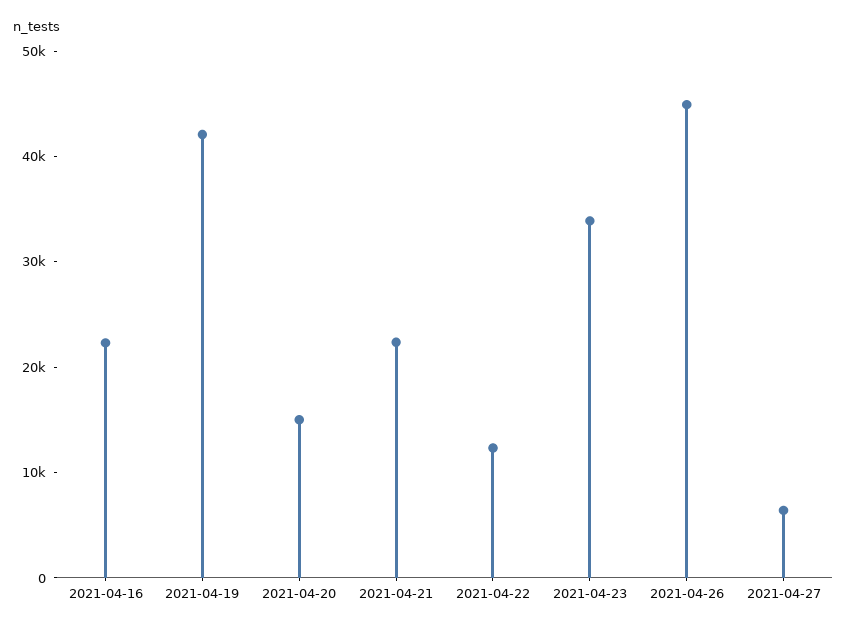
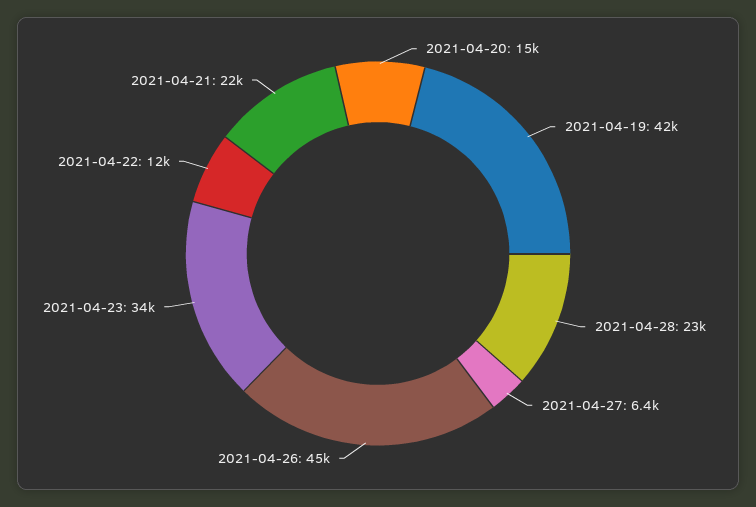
2021-04-16: 22000 -> none
2021-04-28: none -> 23000

